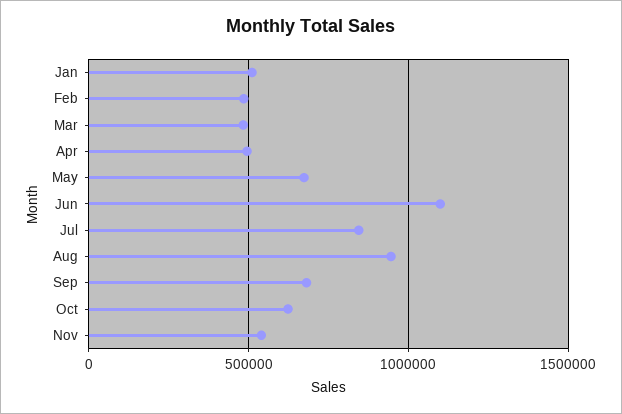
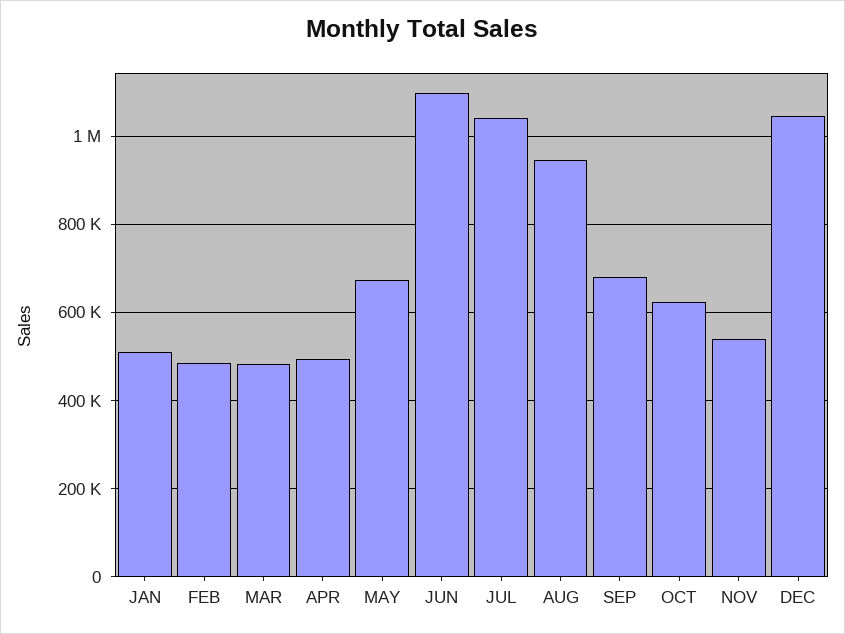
Jul: 850000 -> 1040000
DEC: none -> 1040000

